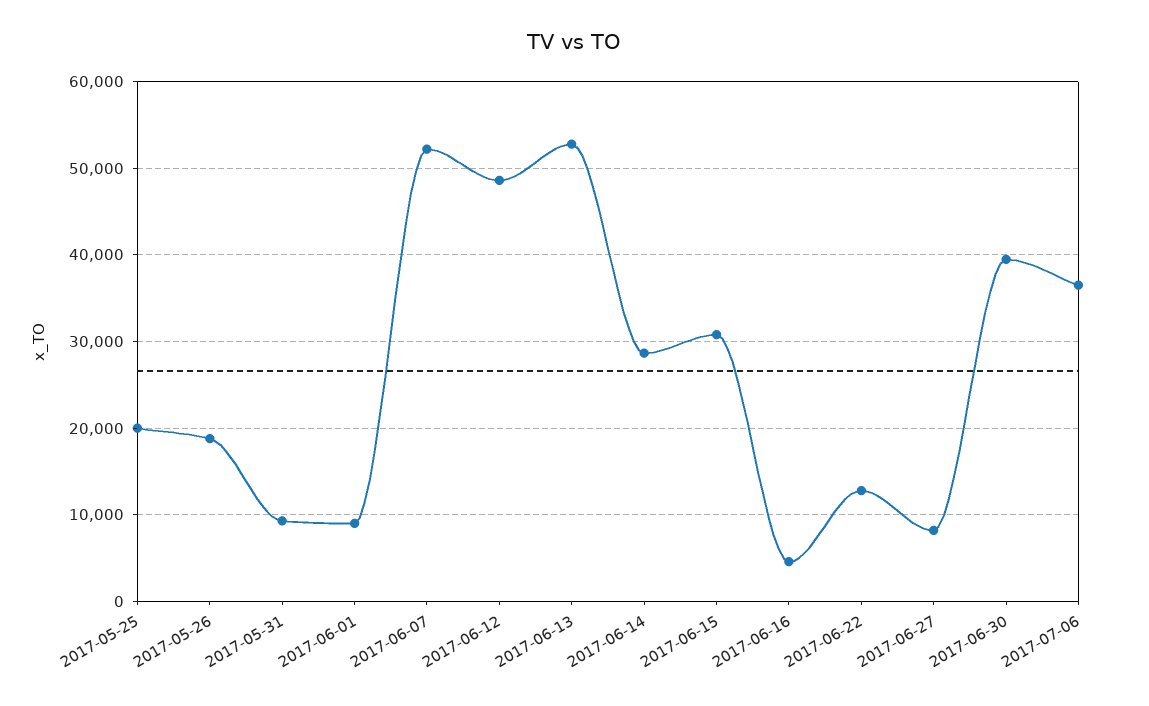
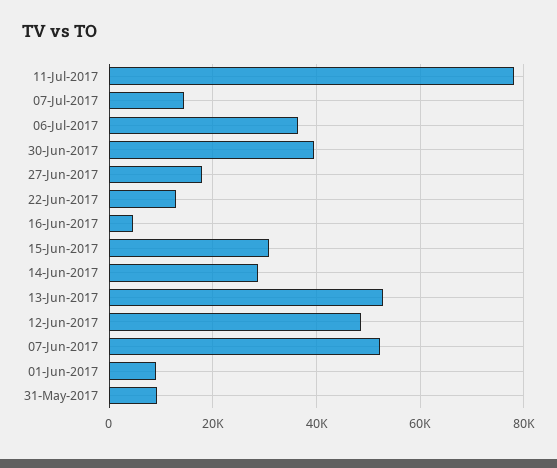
2017-05-25: 20000 -> none
2017-05-26: 19000 -> none
2017-06-27: 8000 -> 18000
11-Jul-2017: none -> 78000
07-Jul-2017: none -> 14000

